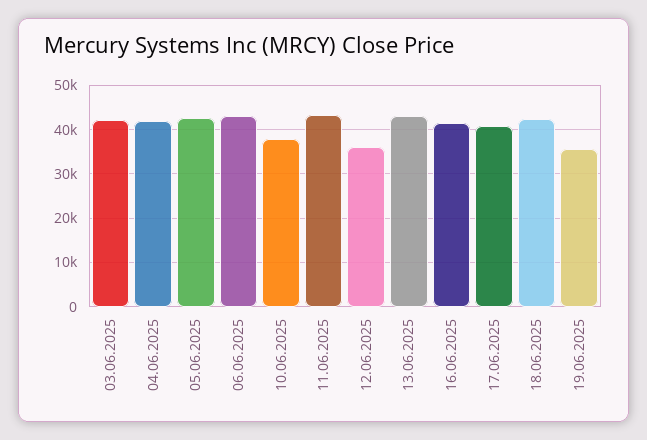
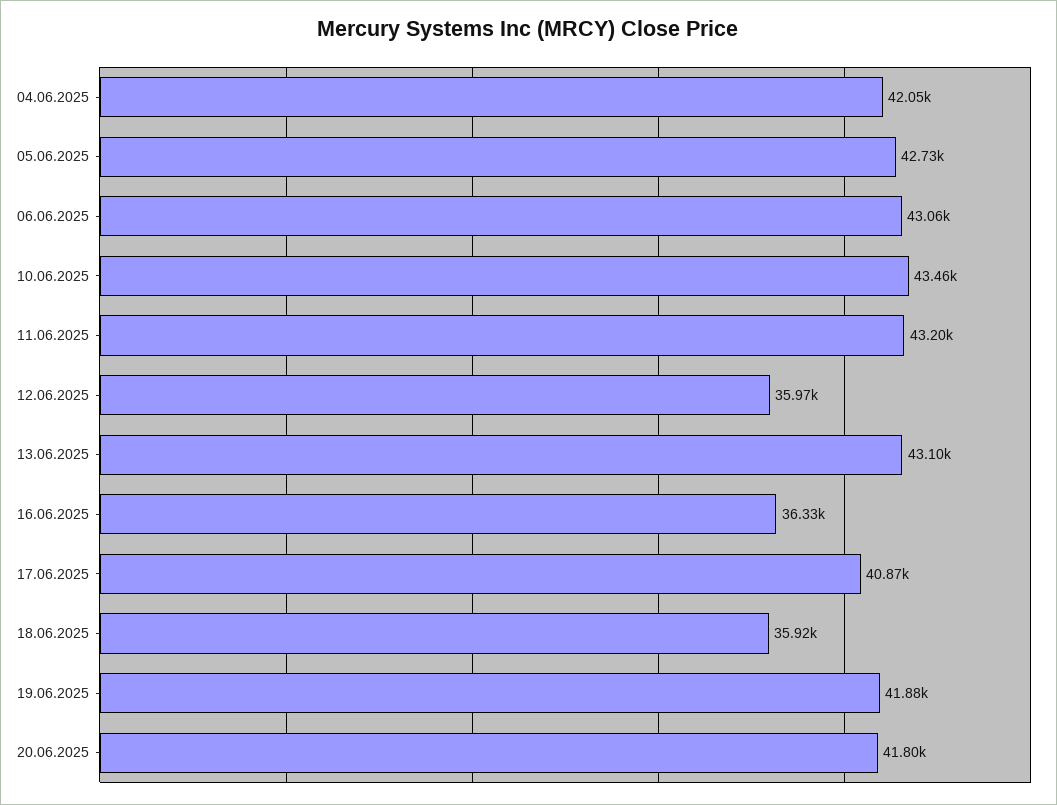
03.06.2025: 42000 -> none
10.06.2025: 38000 -> 43460
16.06.2025: 42000 -> 36330
18.06.2025: 42000 -> 35920
19.06.2025: 36000 -> 41880
20.06.2025: none -> 41800

